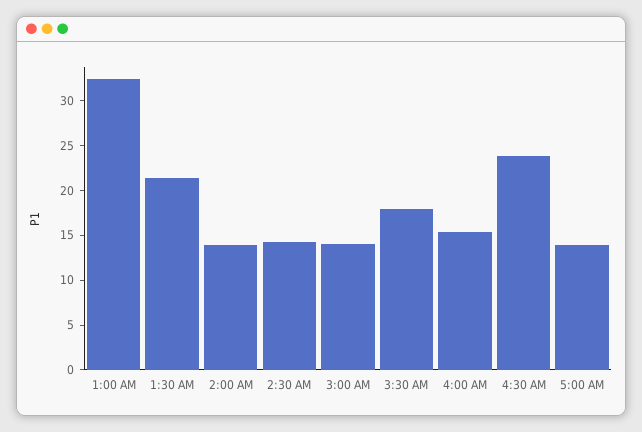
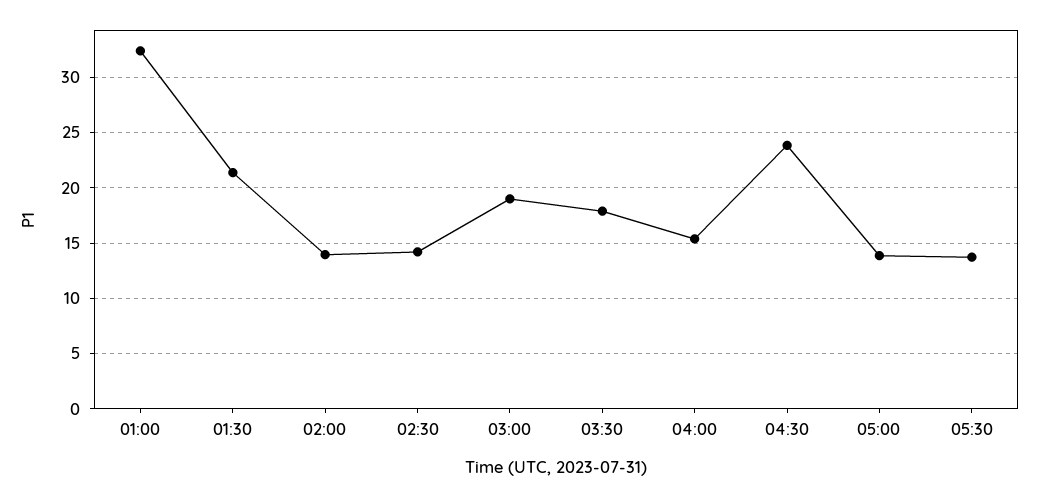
3:00 AM: 14 -> 19
05:30: none -> 14

